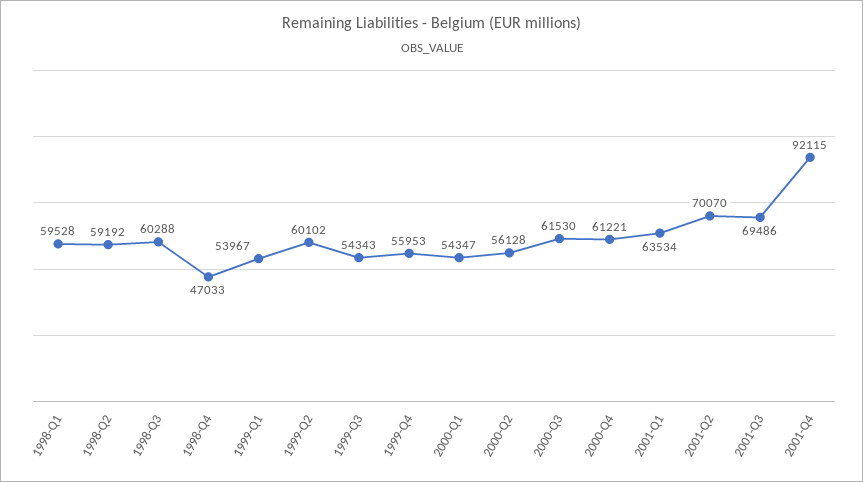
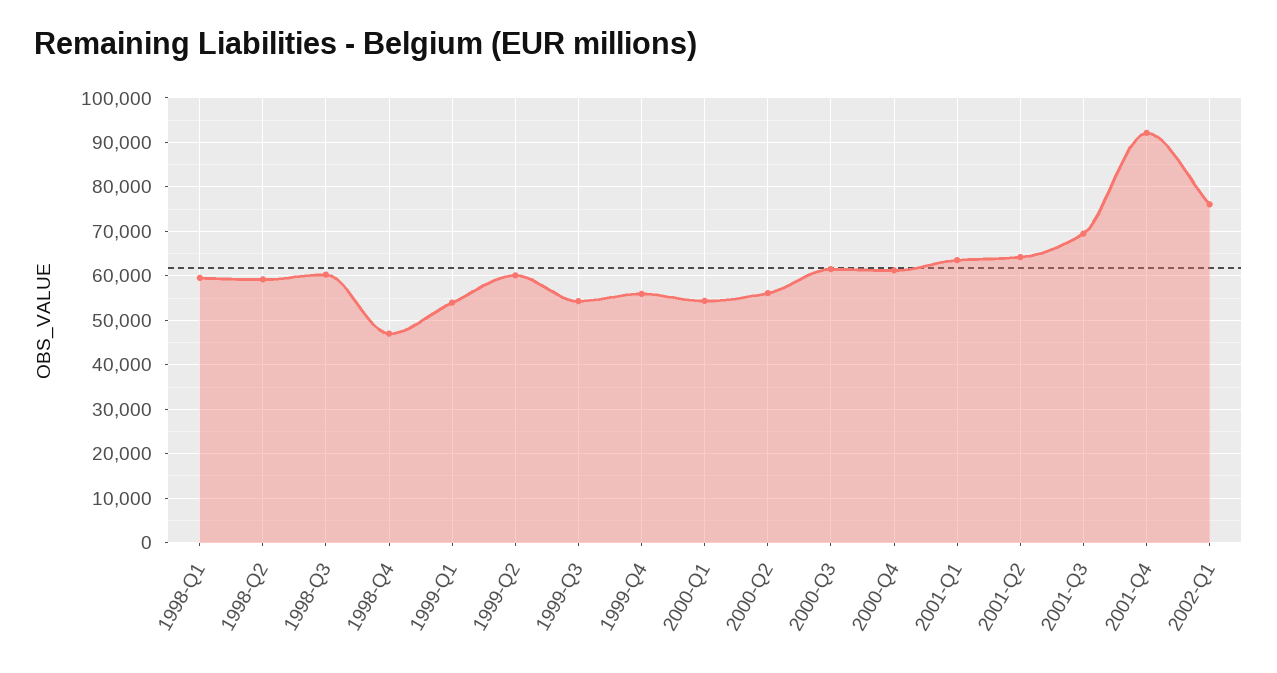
2001-Q2: 70070 -> 64000
2002-Q1: none -> 76000

